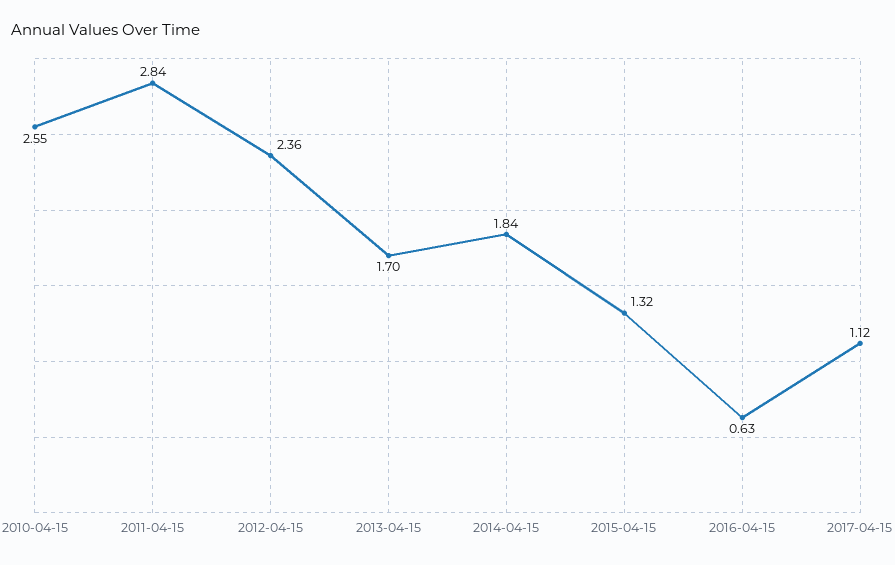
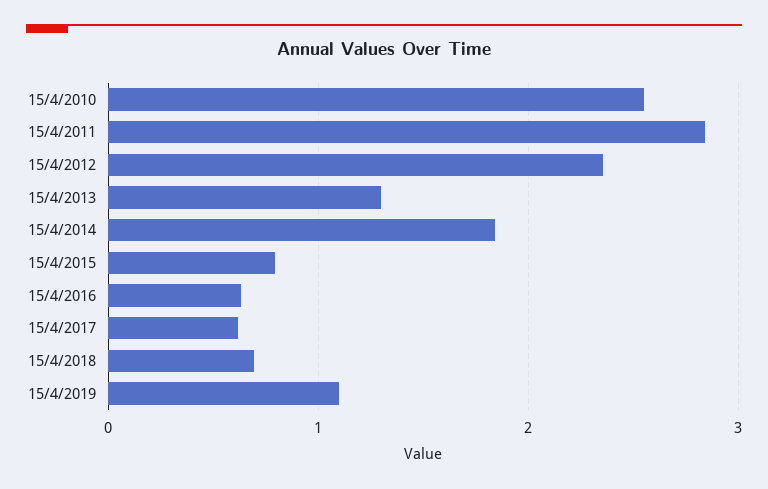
2013-04-15: 1.7 -> 1.3
2015-04-15: 1.32 -> 0.8
2017-04-15: 1.12 -> 0.6
15/4/2018: none -> 0.7
15/4/2019: none -> 1.1

